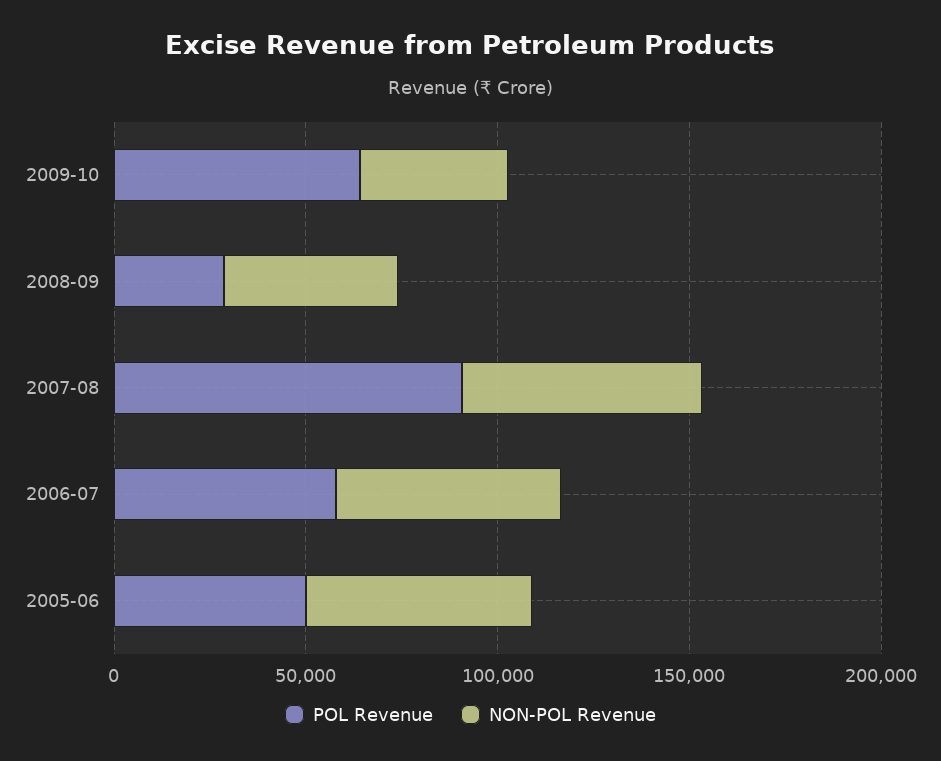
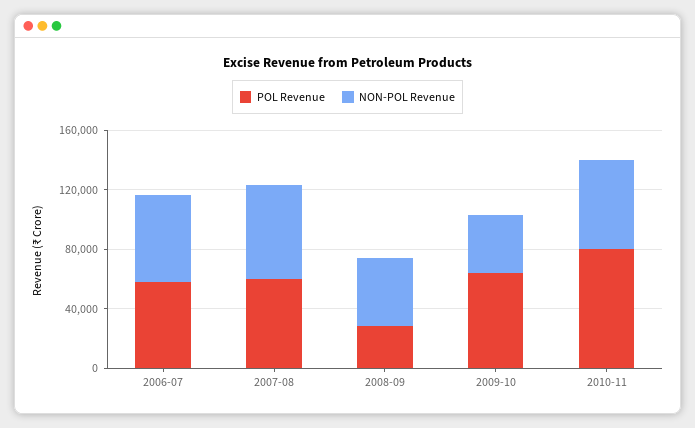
POL Revenue, 2007-08: 90000 -> 60000
POL Revenue, 2005-06: 50000 -> none
NON-POL Revenue, 2005-06: 60000 -> none
POL Revenue, 2010-11: none -> 80000
NON-POL Revenue, 2010-11: none -> 60000

